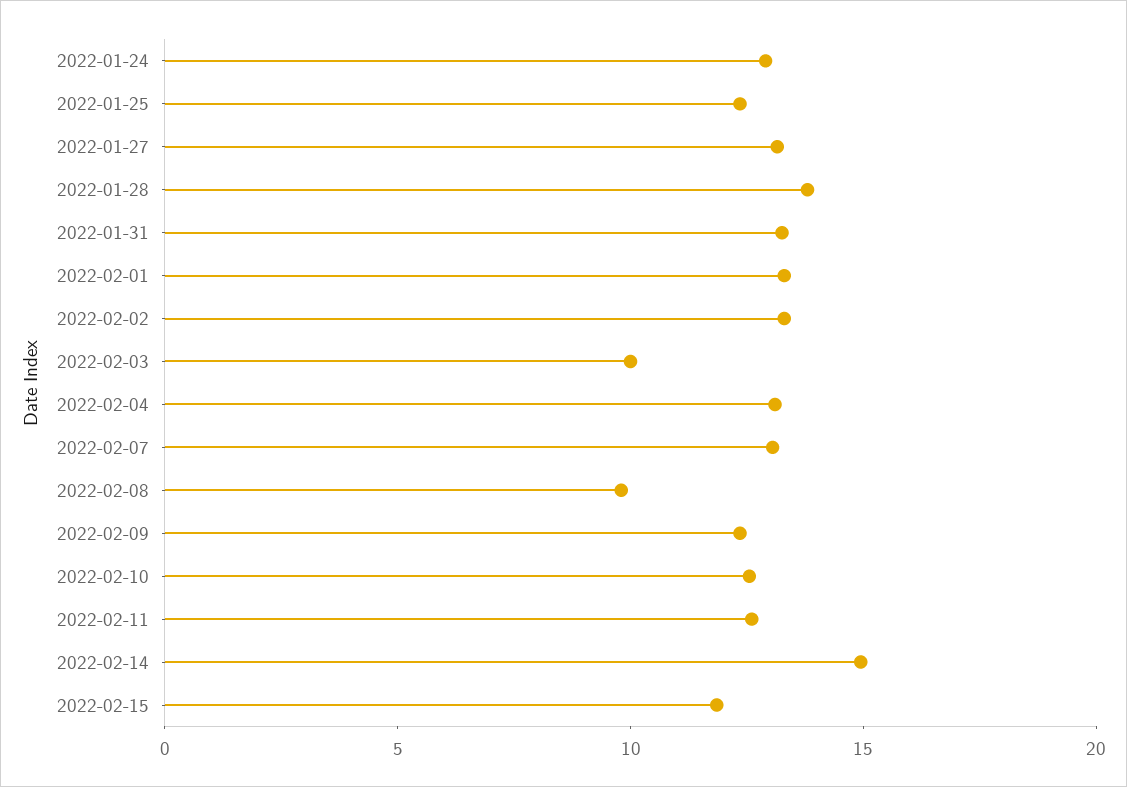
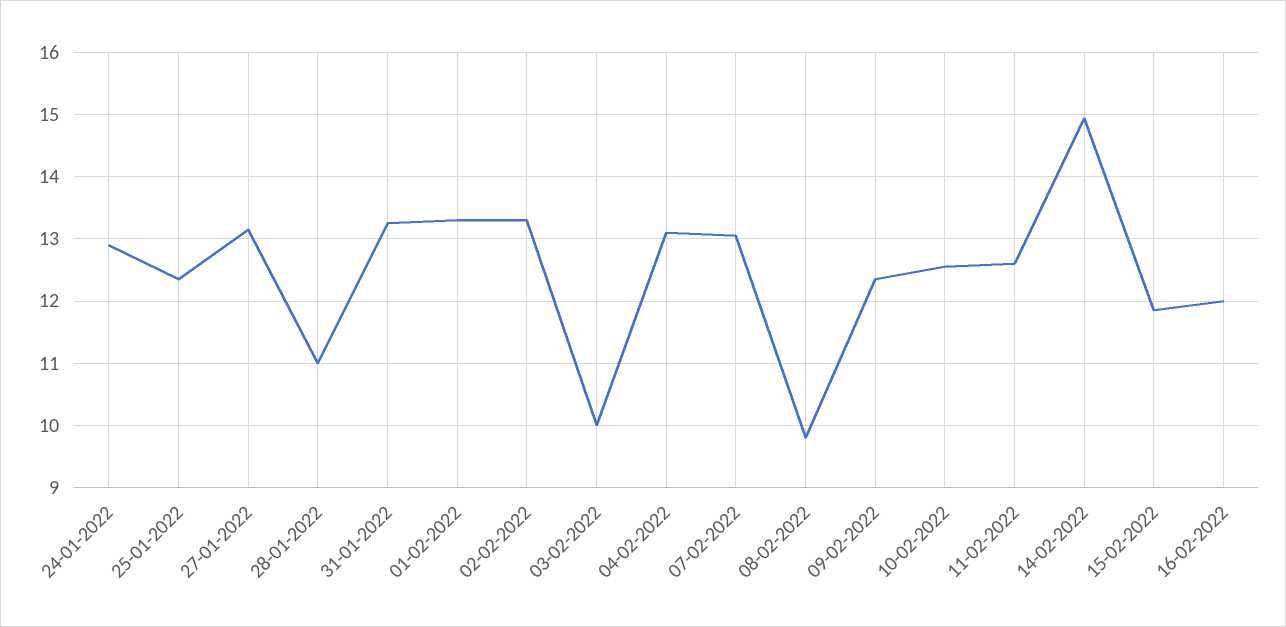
2022-01-28: 14 -> 11
16-02-2022: none -> 12

